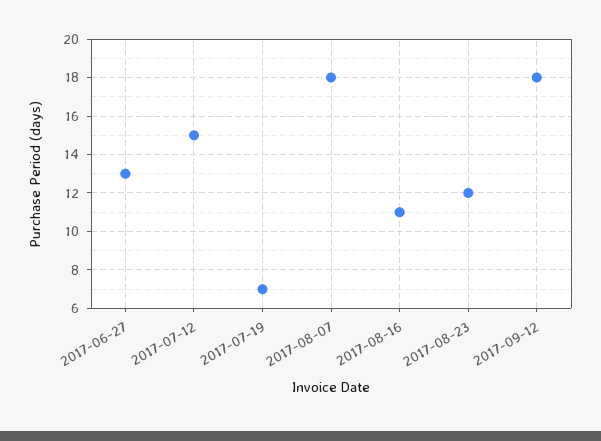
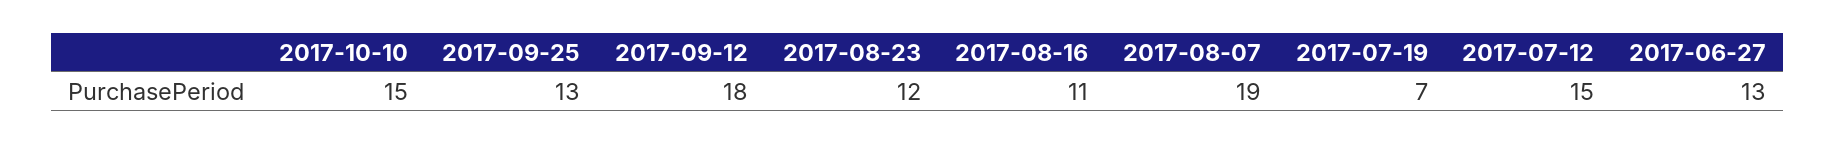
2017-08-07: 18 -> 19
2017-10-10: none -> 15
2017-09-25: none -> 13

